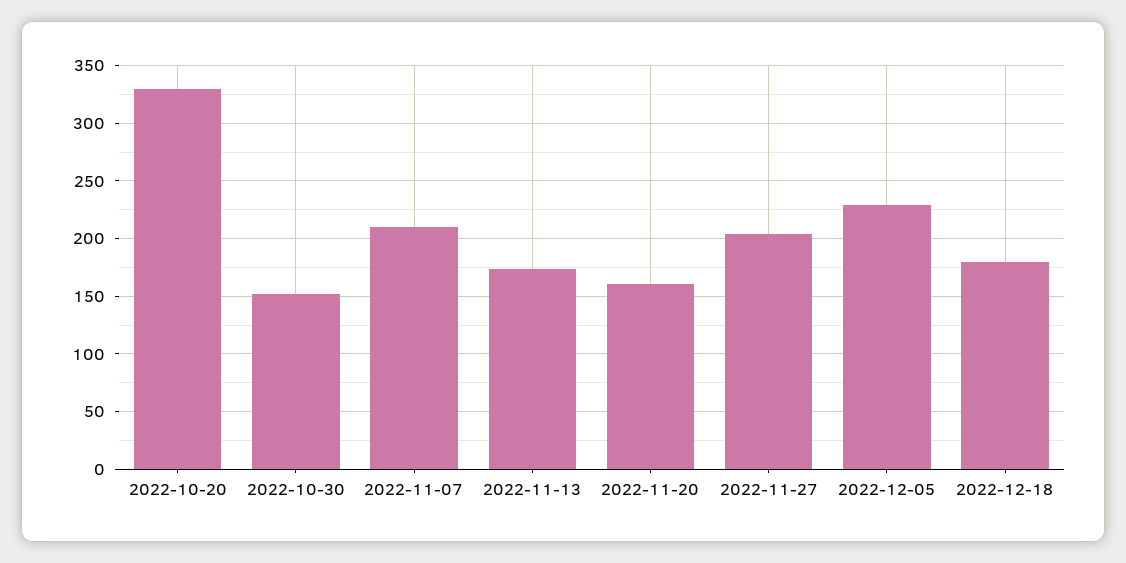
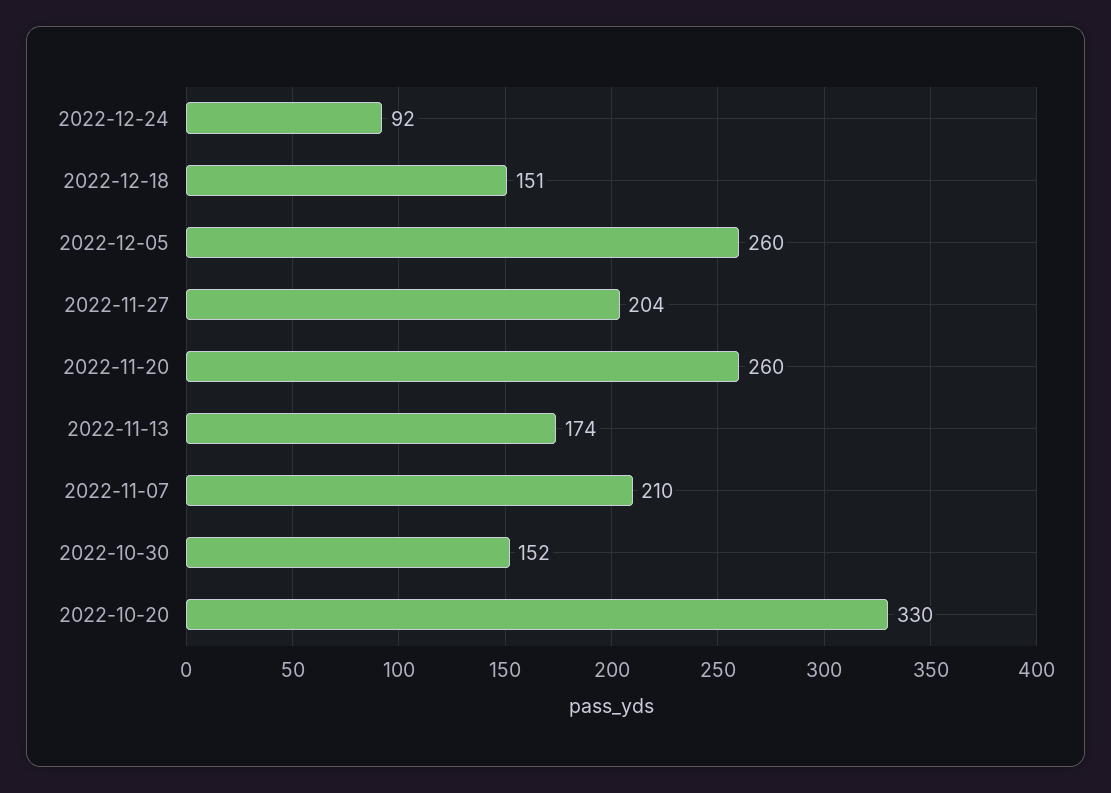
2022-11-20: 160 -> 260
2022-12-05: 230 -> 260
2022-12-18: 180 -> 151
2022-12-24: none -> 92

